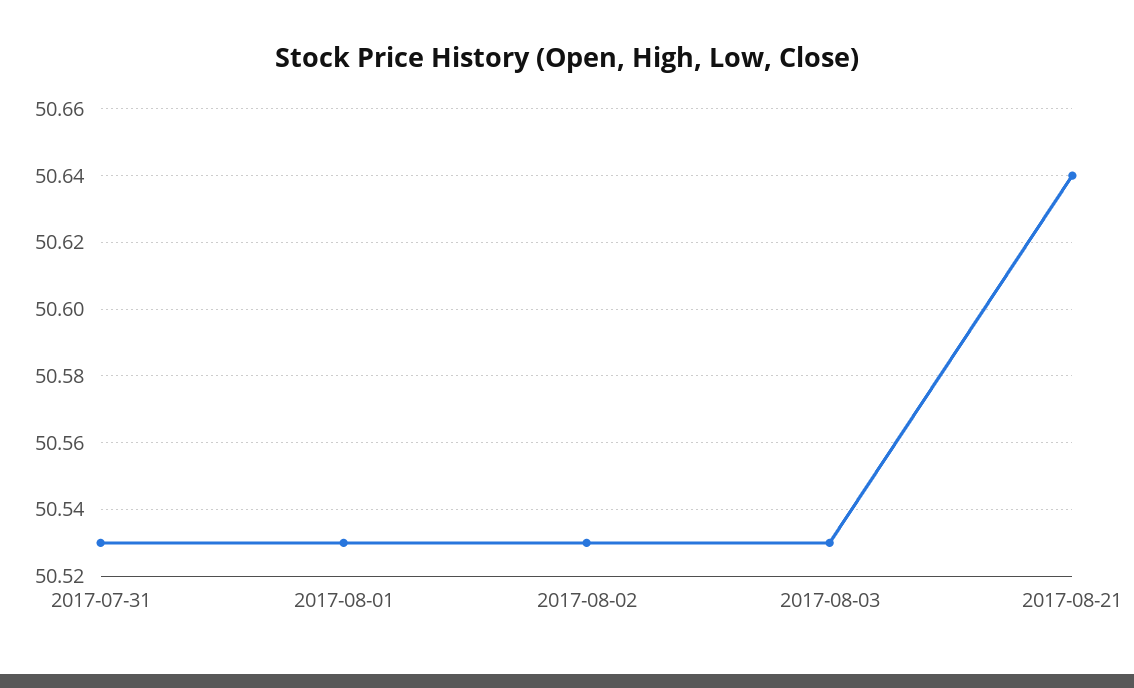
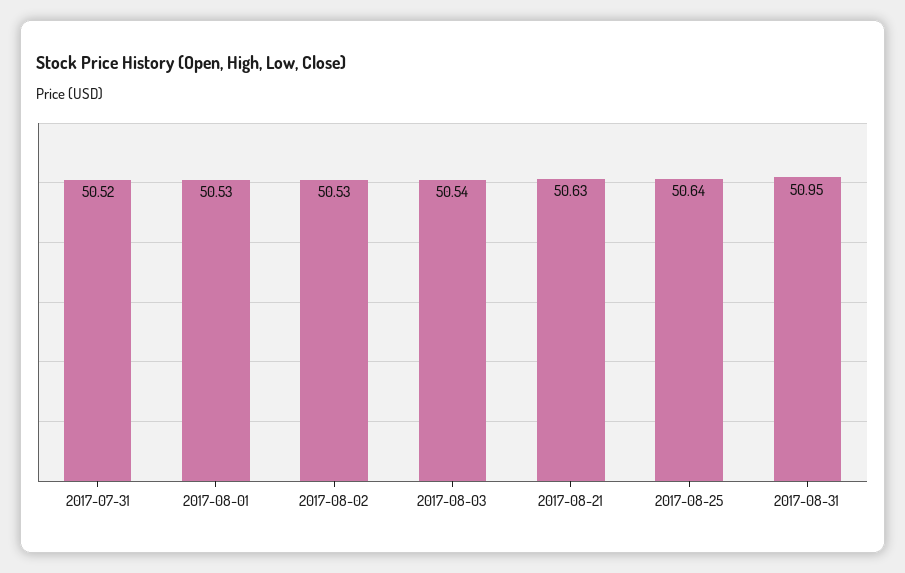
2017-07-31: 50.53 -> 50.52
2017-08-03: 50.53 -> 50.54
2017-08-21: 50.64 -> 50.63
2017-08-25: none -> 50.64
2017-08-31: none -> 50.95

